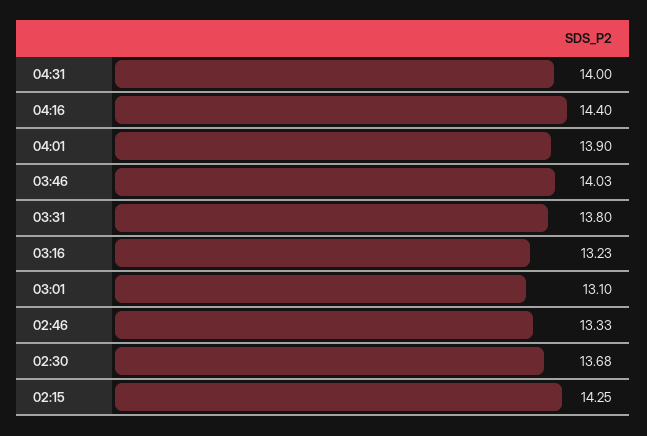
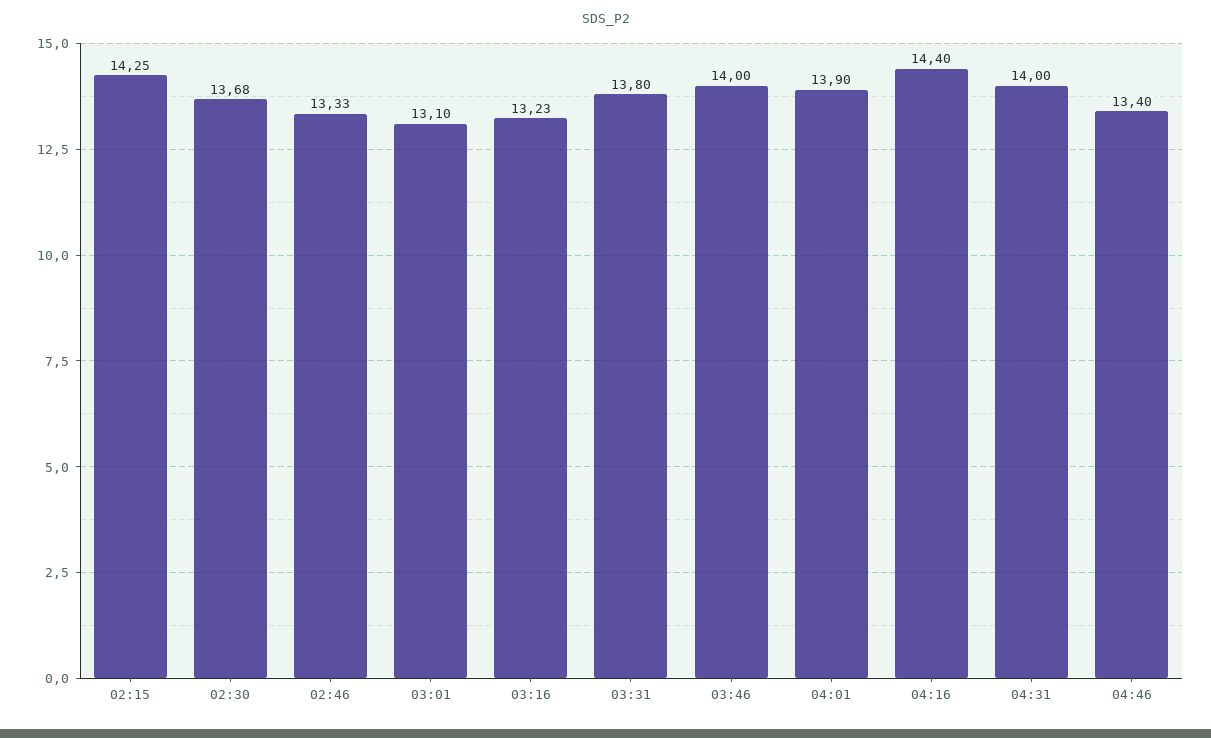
03:46: 14.03 -> 14
04:46: none -> 13.4

